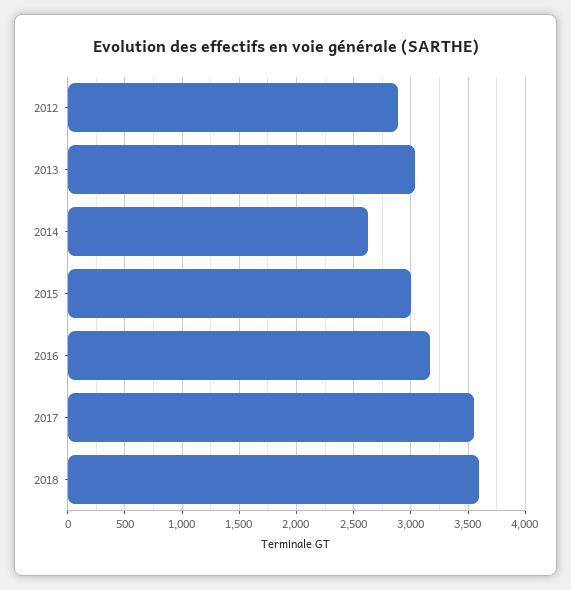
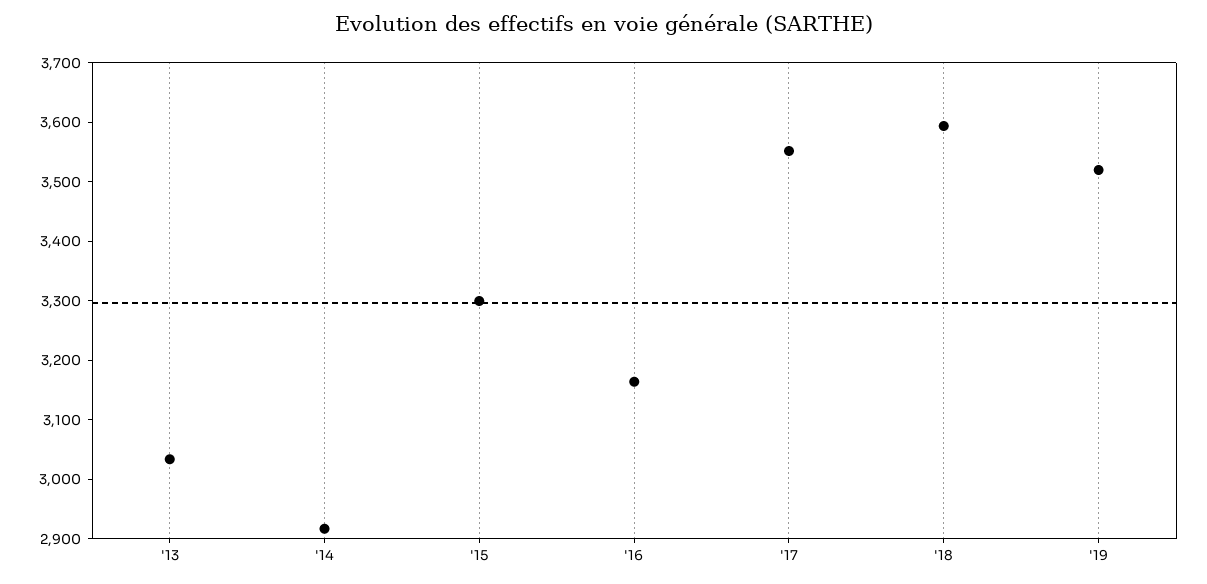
2012: 2900 -> none
2014: 2600 -> 2920
2015: 3000 -> 3300
'19: none -> 3520

